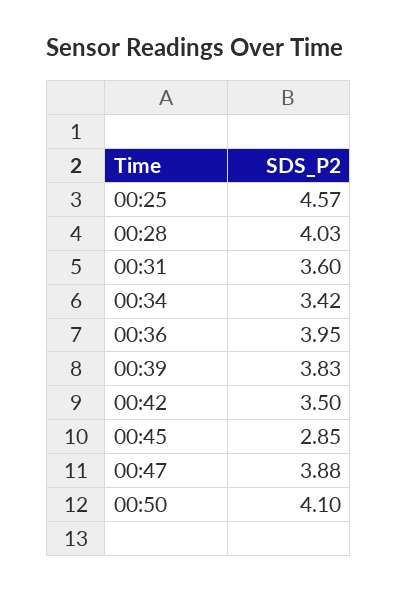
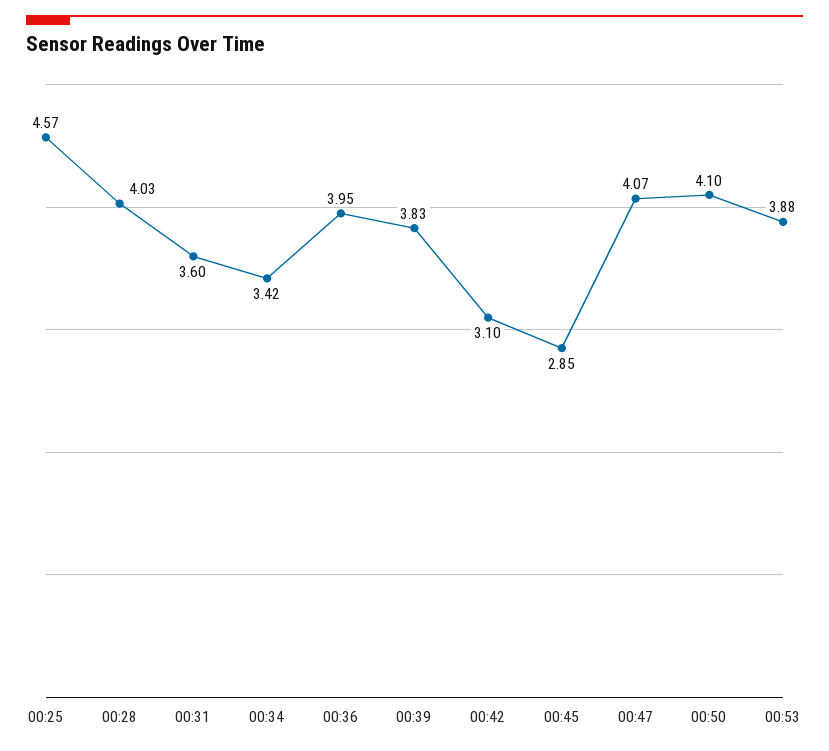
00:42: 3.5 -> 3.1
00:47: 3.88 -> 4.07
00:53: none -> 3.88

